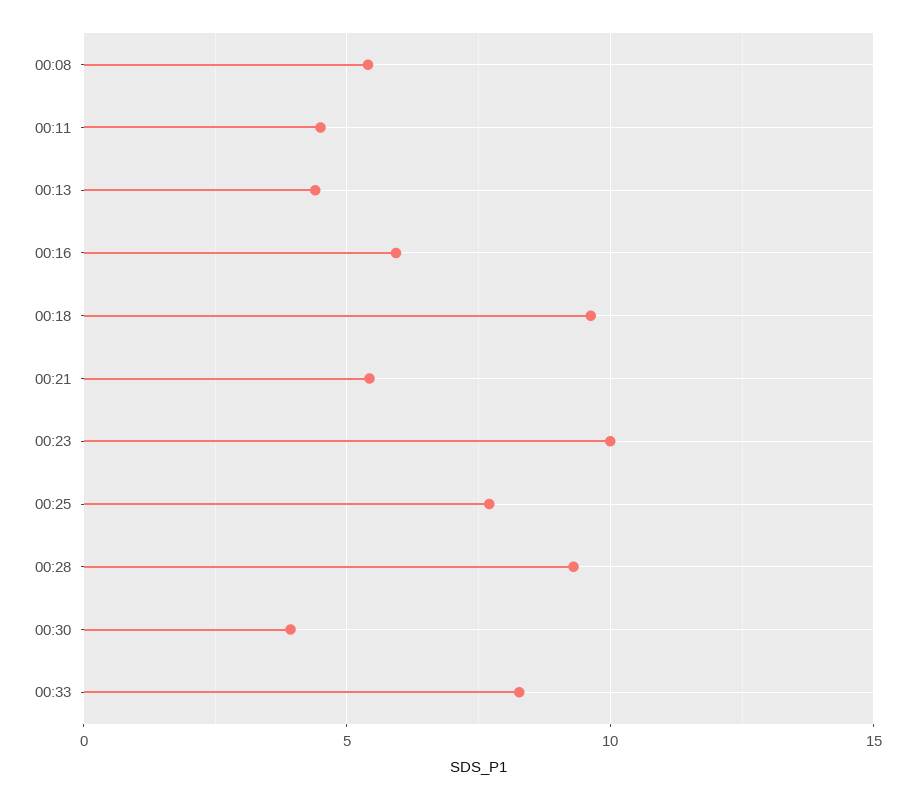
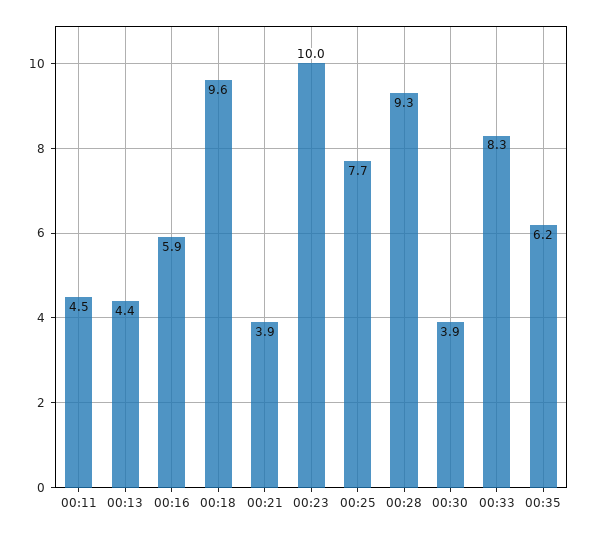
00:08: 5.5 -> none
00:21: 5.5 -> 3.9
00:35: none -> 6.2

